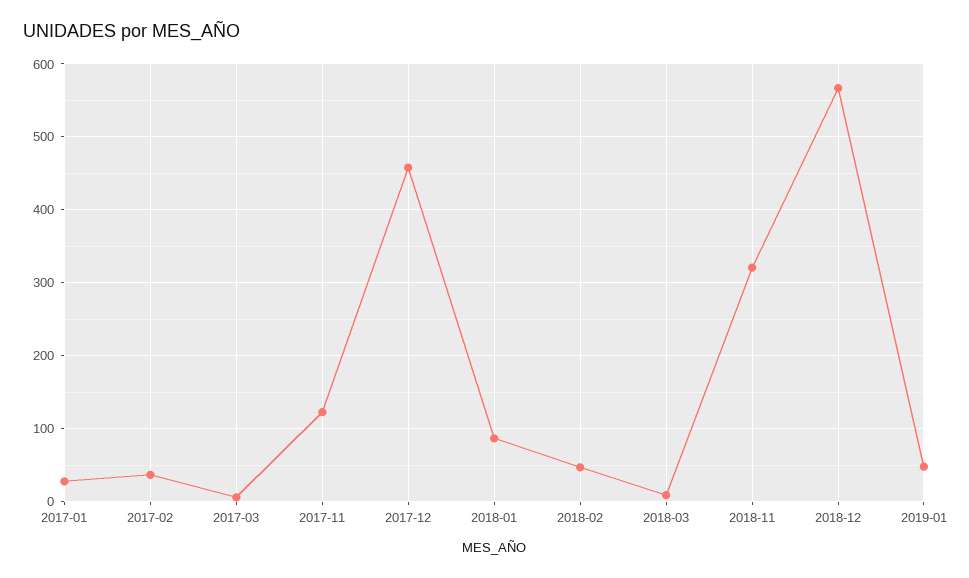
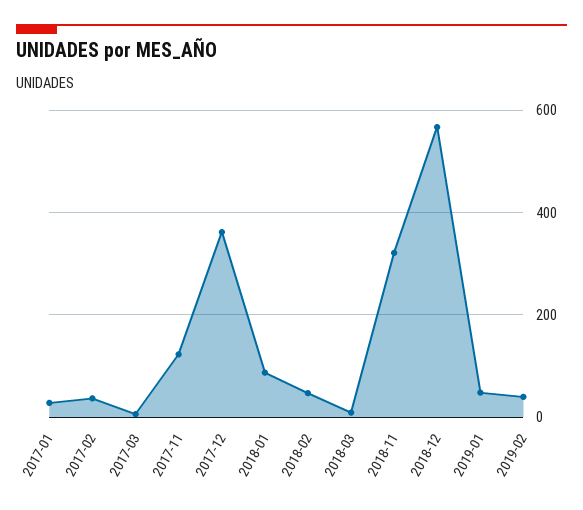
2017-12: 460 -> 360
2019-02: none -> 40

